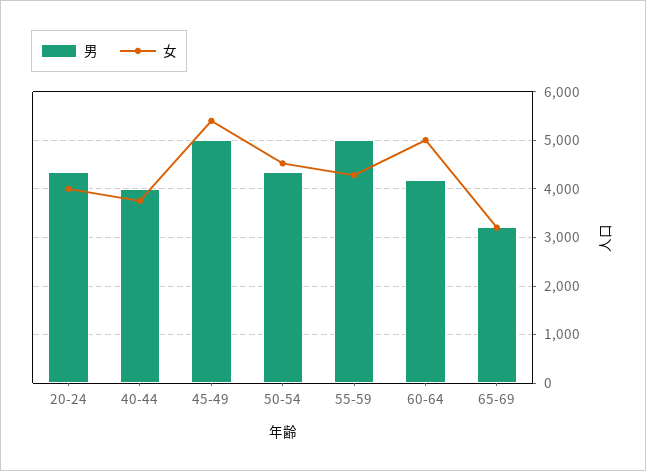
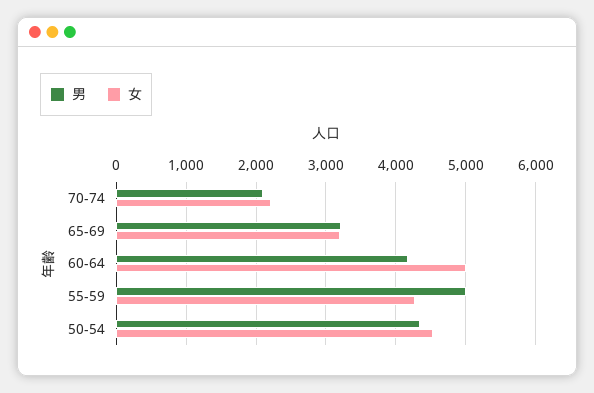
男, 20-24: 4400 -> none
女, 20-24: 4000 -> none
男, 40-44: 4000 -> none
女, 40-44: 3800 -> none
男, 45-49: 5000 -> none
女, 45-49: 5400 -> none
男, 70-74: none -> 2100
女, 70-74: none -> 2200

